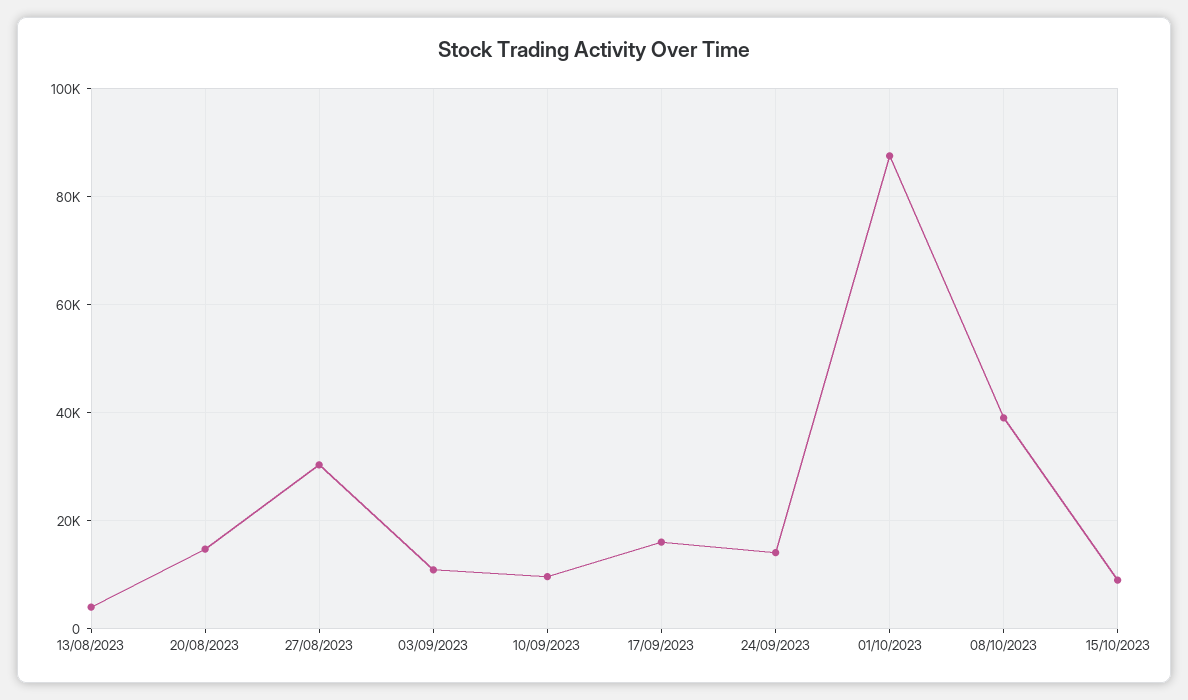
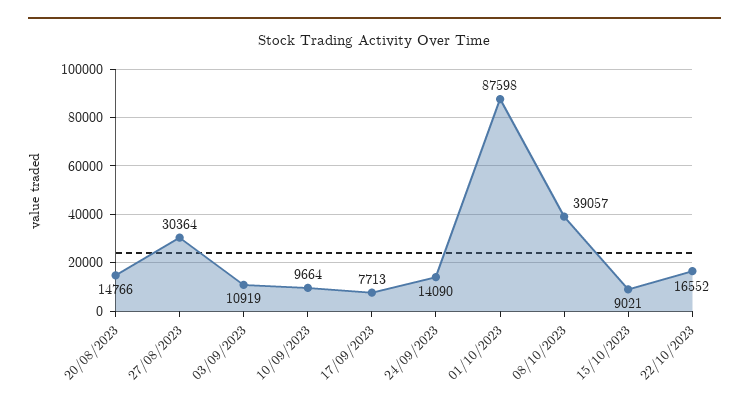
13/08/2023: 4000 -> none
17/09/2023: 16000 -> 7713
22/10/2023: none -> 16552

